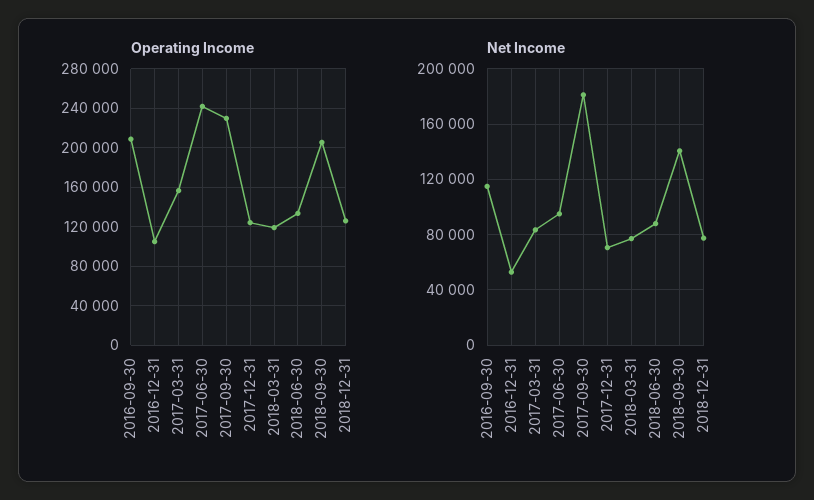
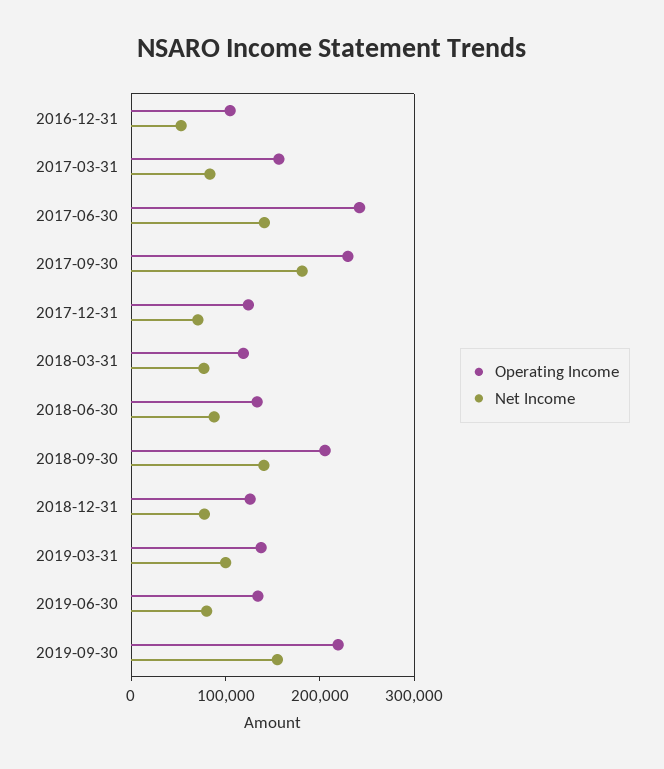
Operating Income, 2016-09-30: 210000 -> none
Net Income, 2016-09-30: 115000 -> none
Net Income, 2017-06-30: 95000 -> 140000
Operating Income, 2019-03-31: none -> 140000
Net Income, 2019-03-31: none -> 100000
Operating Income, 2019-06-30: none -> 140000
Net Income, 2019-06-30: none -> 80000
Operating Income, 2019-09-30: none -> 220000
Net Income, 2019-09-30: none -> 160000

